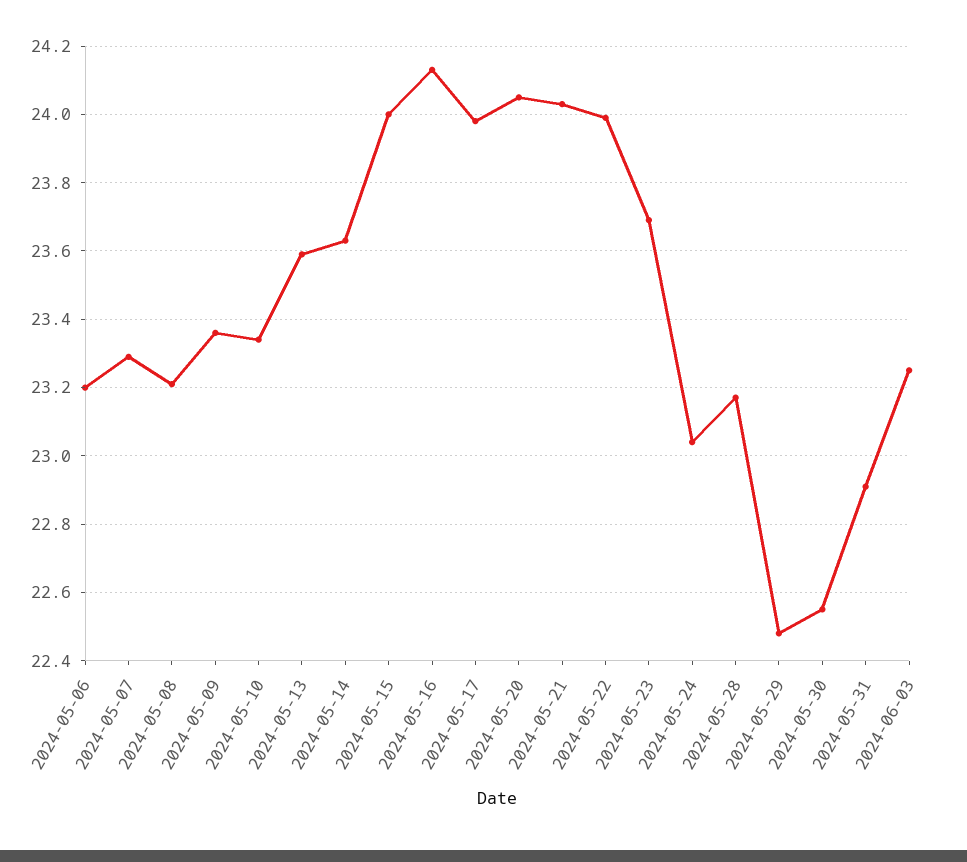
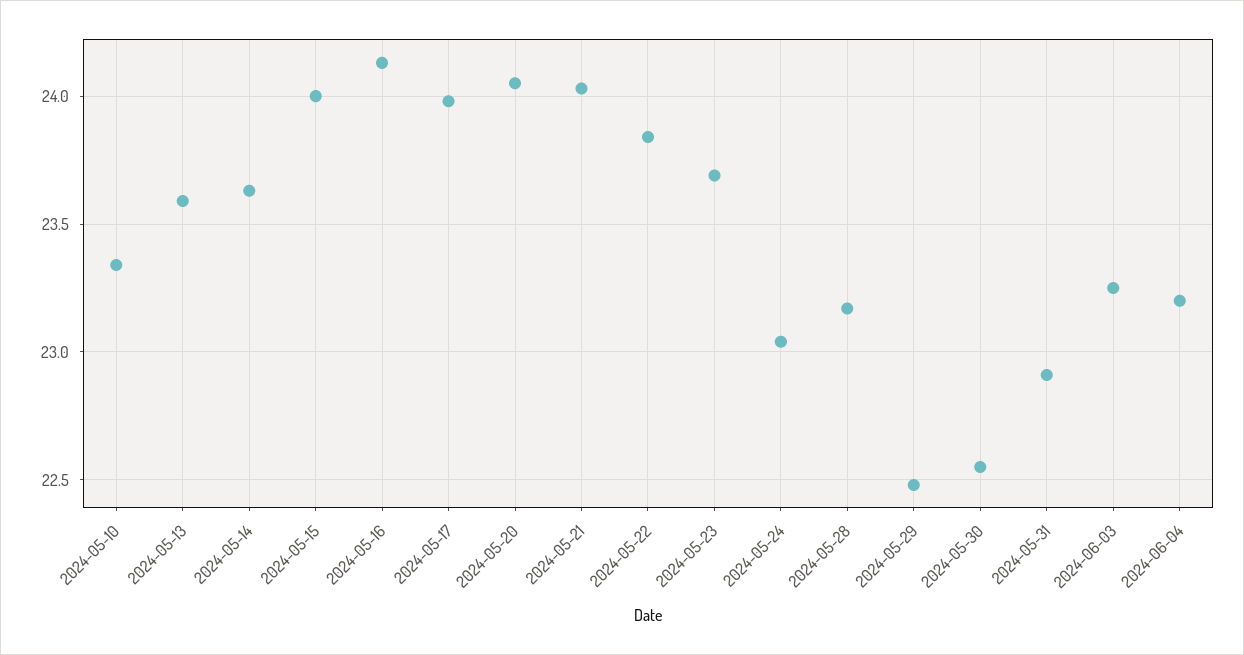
2024-05-06: 23.2 -> none
2024-05-07: 23.3 -> none
2024-05-08: 23.2 -> none
2024-05-09: 23.35 -> none
2024-05-22: 24 -> 23.85
2024-06-04: none -> 23.2

